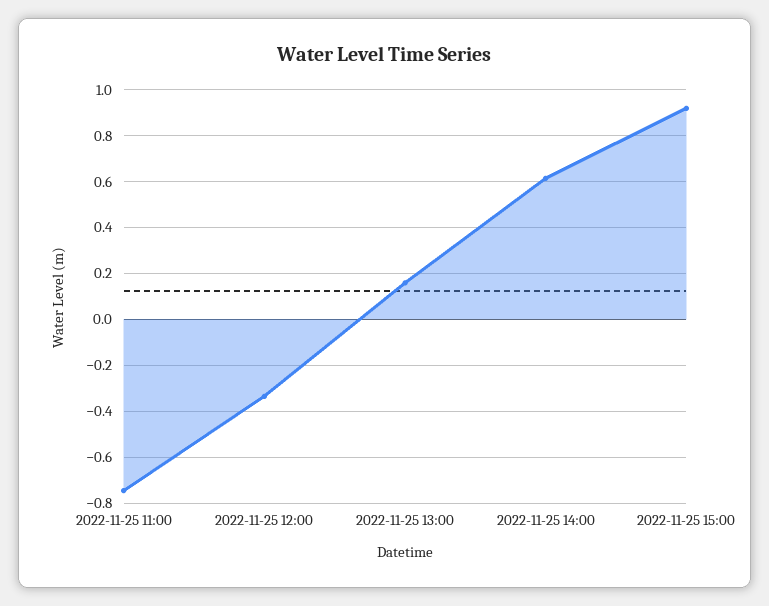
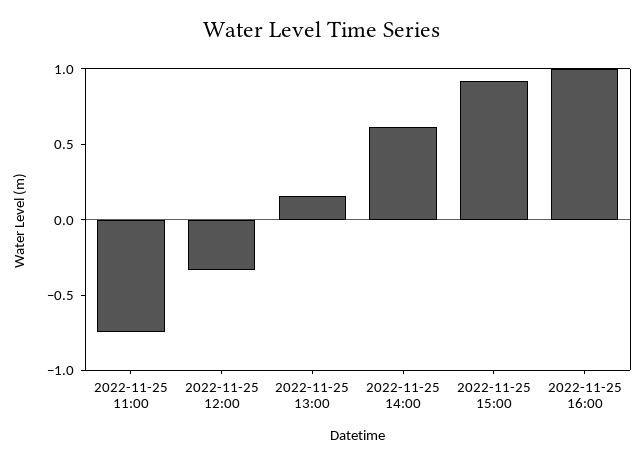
2022-11-25 16:00: none -> 1

